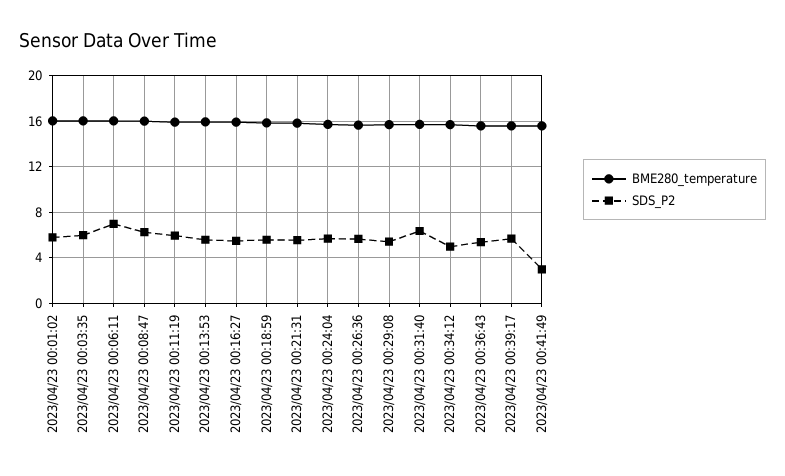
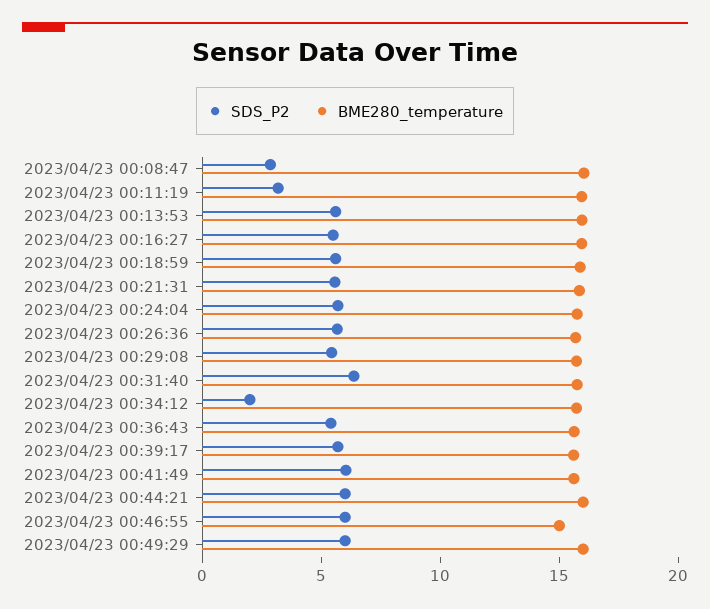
BME280_temperature, 2023/04/23 00:01:02: 16 -> none
SDS_P2, 2023/04/23 00:01:02: 6 -> none
BME280_temperature, 2023/04/23 00:03:35: 16 -> none
SDS_P2, 2023/04/23 00:03:35: 6 -> none
BME280_temperature, 2023/04/23 00:06:11: 16 -> none
SDS_P2, 2023/04/23 00:06:11: 7 -> none
SDS_P2, 2023/04/23 00:08:47: 6 -> 3
SDS_P2, 2023/04/23 00:11:19: 6 -> 3
SDS_P2, 2023/04/23 00:34:12: 5 -> 2
SDS_P2, 2023/04/23 00:41:49: 3 -> 6
SDS_P2, 2023/04/23 00:44:21: none -> 6
BME280_temperature, 2023/04/23 00:44:21: none -> 16
SDS_P2, 2023/04/23 00:46:55: none -> 6
BME280_temperature, 2023/04/23 00:46:55: none -> 15
SDS_P2, 2023/04/23 00:49:29: none -> 6
BME280_temperature, 2023/04/23 00:49:29: none -> 16

